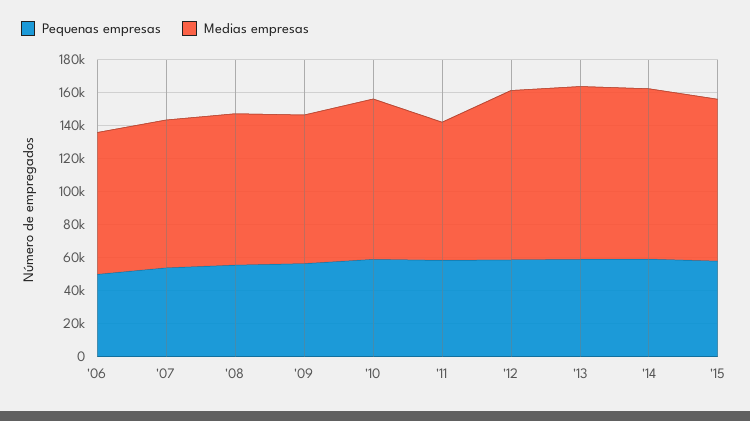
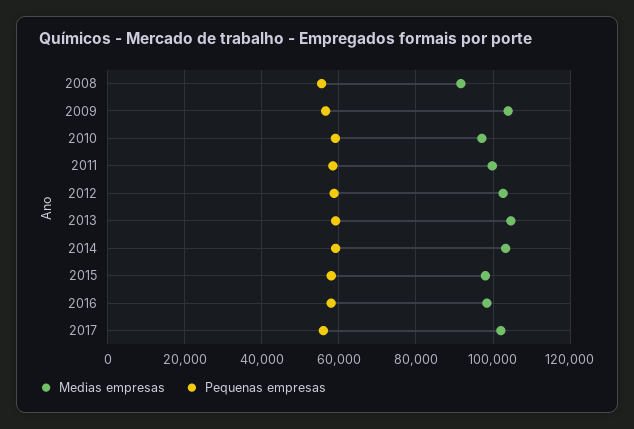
Pequenas empresas, '06: 50000 -> none
Medias empresas, '06: 85000 -> none
Pequenas empresas, '07: 55000 -> none
Medias empresas, '07: 90000 -> none
Medias empresas, '09: 90000 -> 104000
Medias empresas, '11: 85000 -> 100000
Medias empresas, 2016: none -> 98000
Pequenas empresas, 2016: none -> 58000
Medias empresas, 2017: none -> 102000
Pequenas empresas, 2017: none -> 56000

